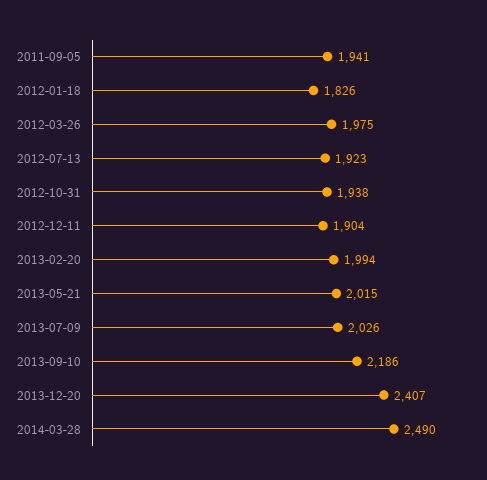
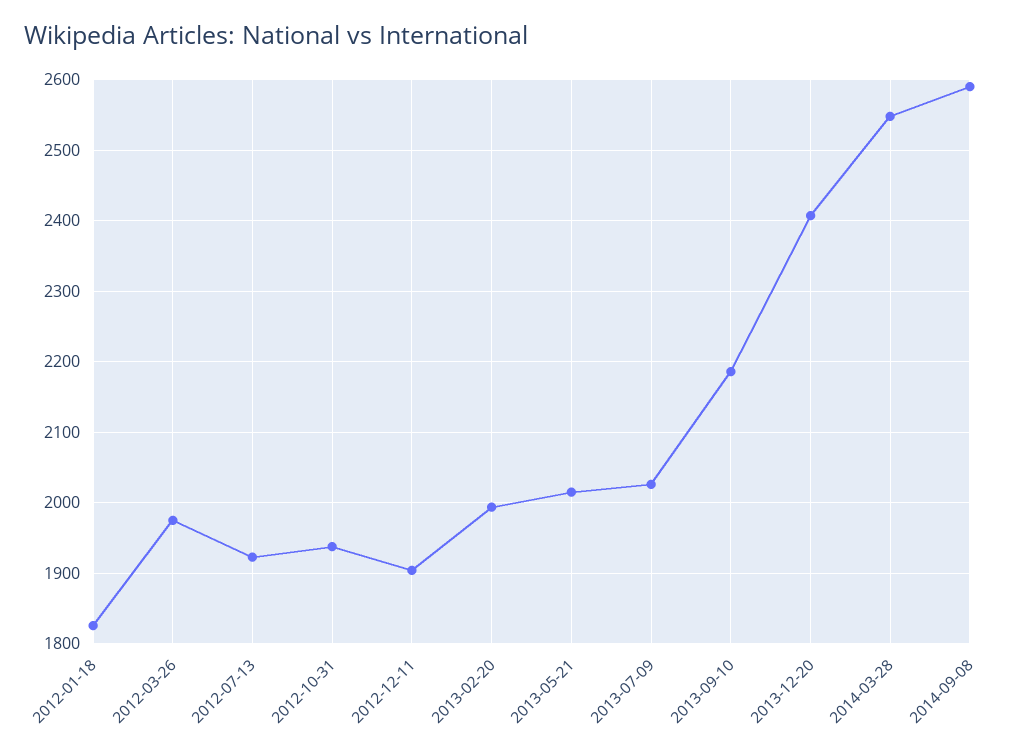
2011-09-05: 1941 -> none
2014-03-28: 2490 -> 2550
2014-09-08: none -> 2590

